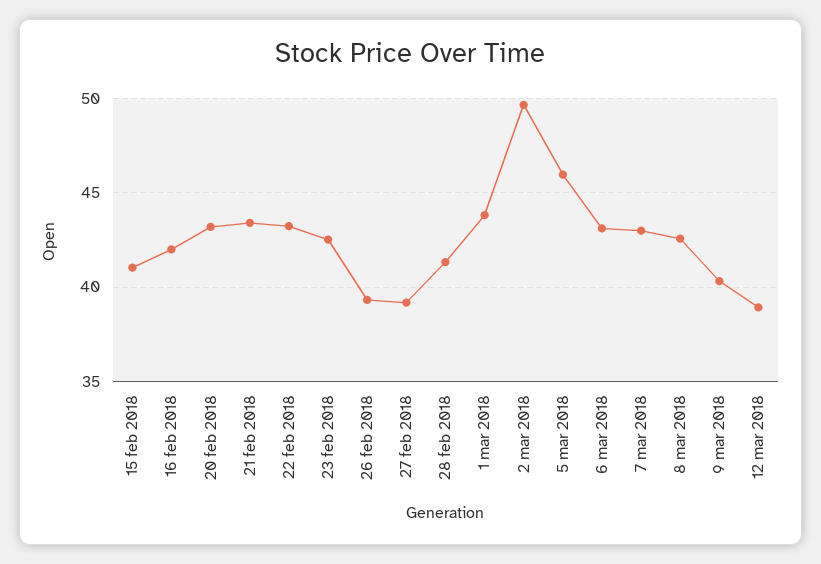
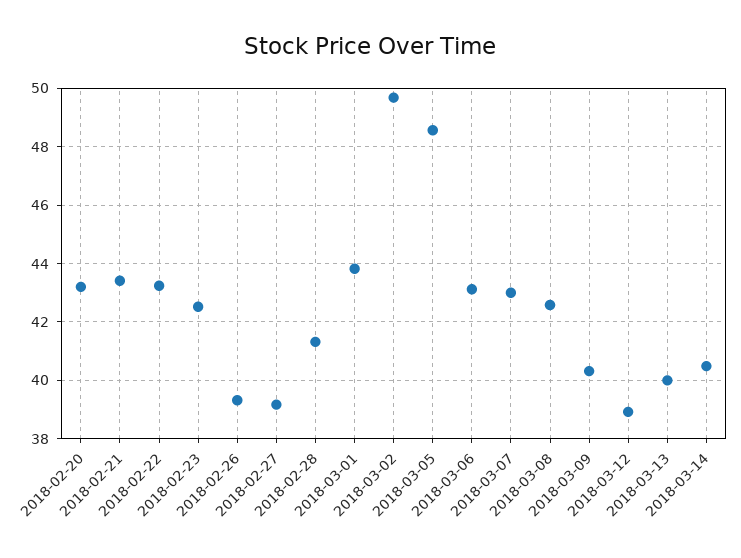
15 feb 2018: 41 -> none
16 feb 2018: 42 -> none
5 mar 2018: 46 -> 48.5
2018-03-13: none -> 40
2018-03-14: none -> 40.5

